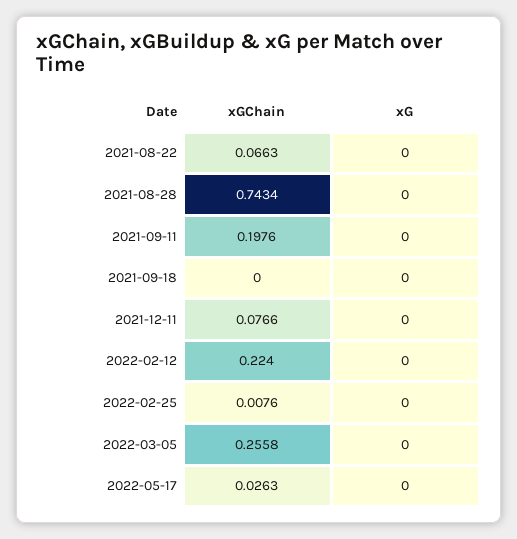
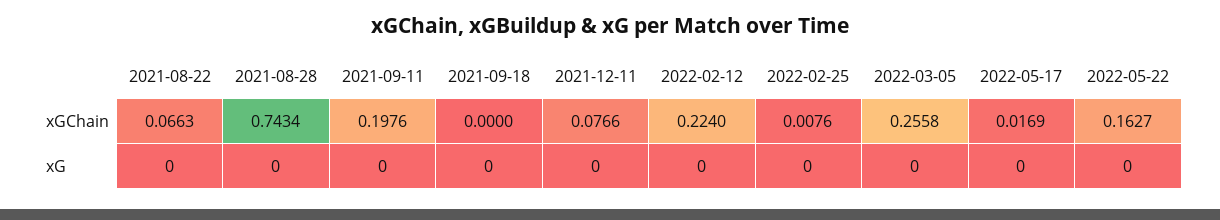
xGChain, 2022-05-17: 0.0263 -> 0.0169
xGChain, 2022-05-22: none -> 0.1627
xG, 2022-05-22: none -> 0

